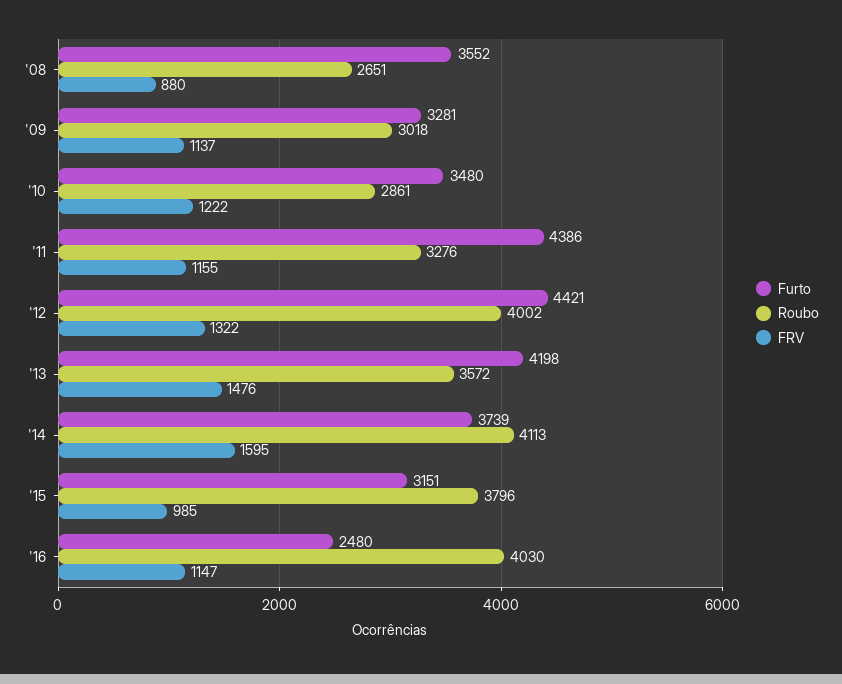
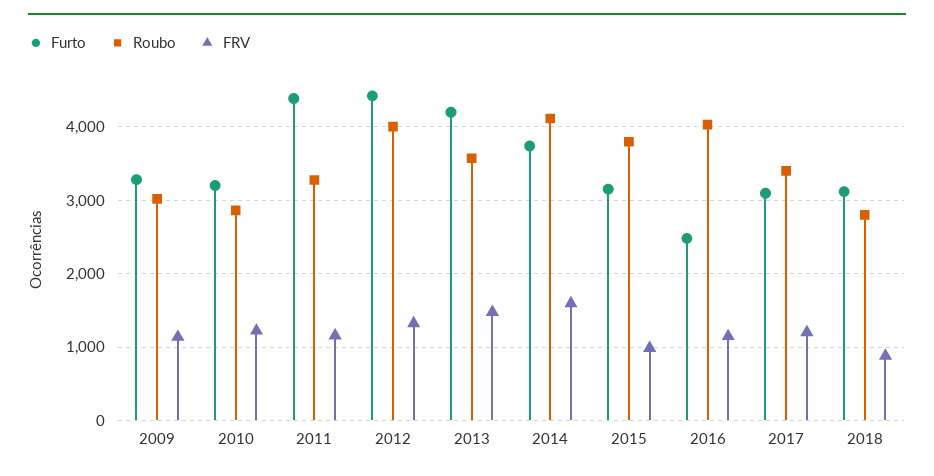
Furto, '08: 3552 -> none
Roubo, '08: 2651 -> none
FRV, '08: 880 -> none
Furto, '10: 3480 -> 3200
Furto, 2017: none -> 3100
Roubo, 2017: none -> 3400
FRV, 2017: none -> 1200
Furto, 2018: none -> 3100
Roubo, 2018: none -> 2800
FRV, 2018: none -> 900

